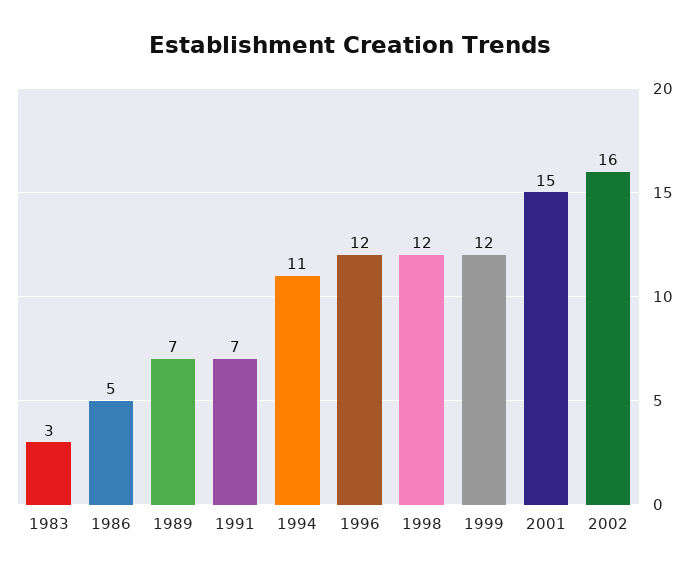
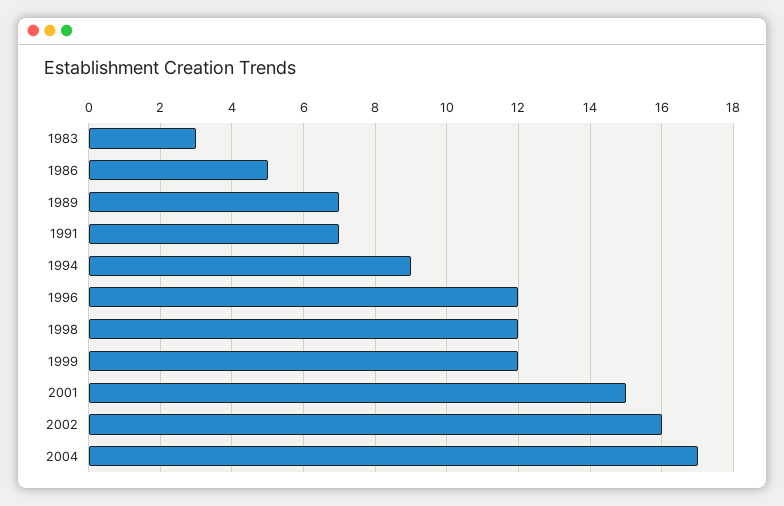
1994: 11 -> 9
2004: none -> 17

